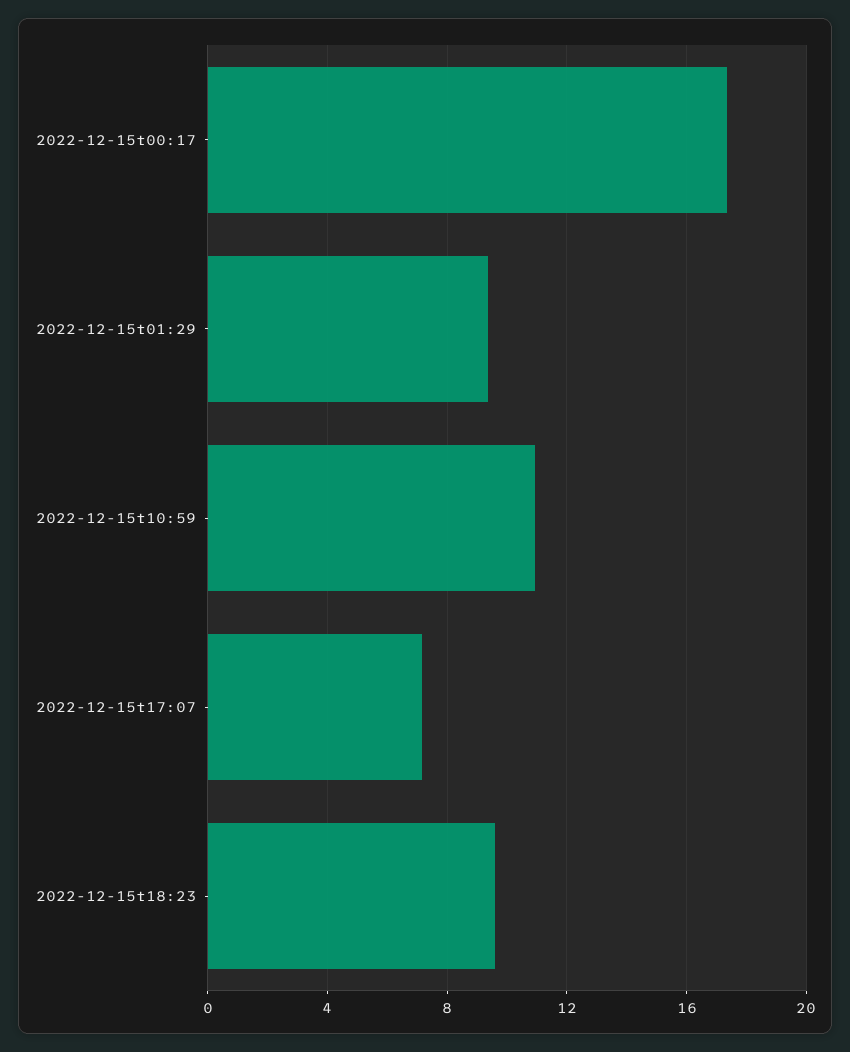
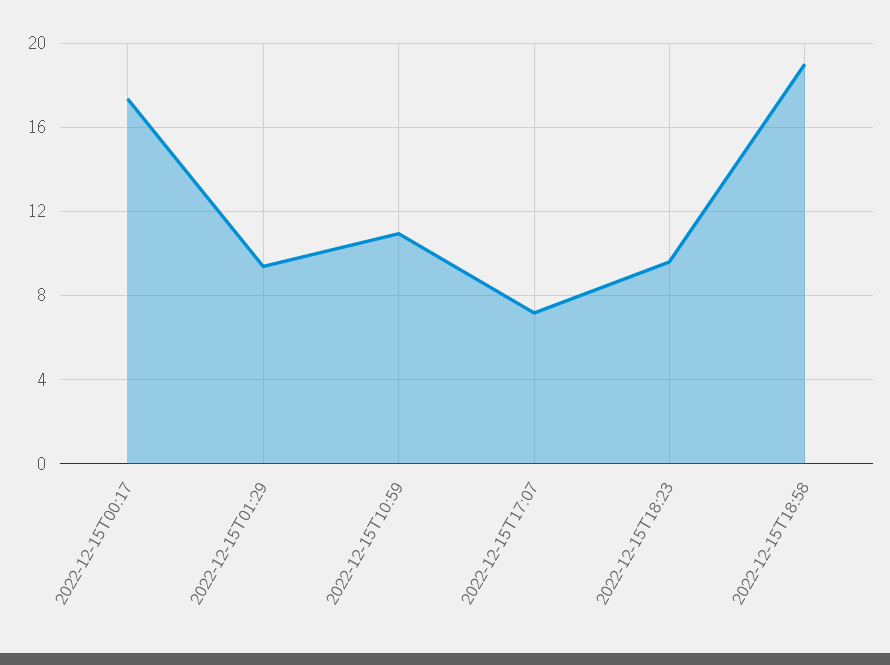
2022-12-15T18:58: none -> 19

